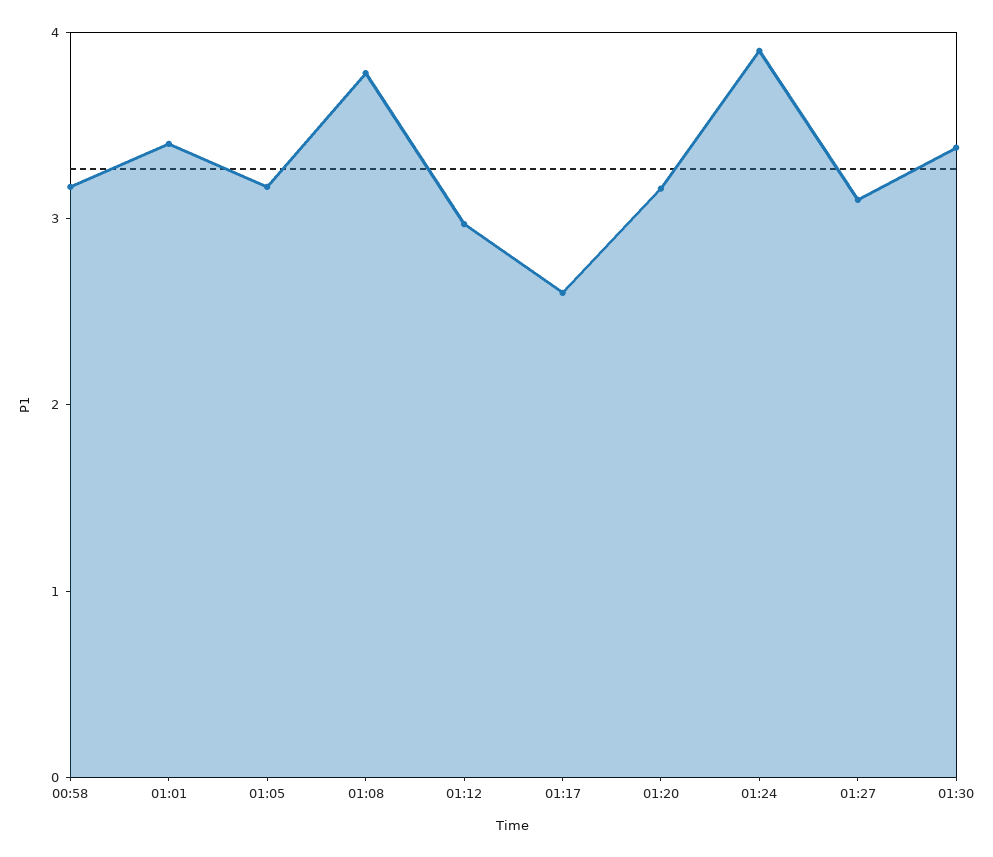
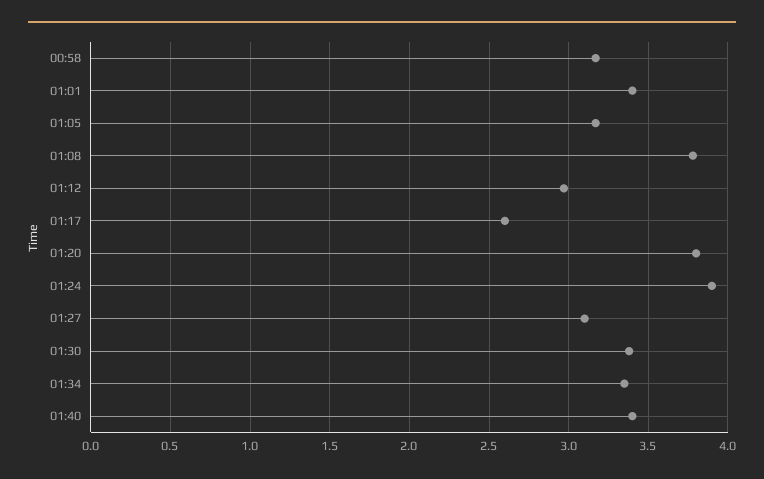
01:20: 3.2 -> 3.8
01:34: none -> 3.35
01:40: none -> 3.4

